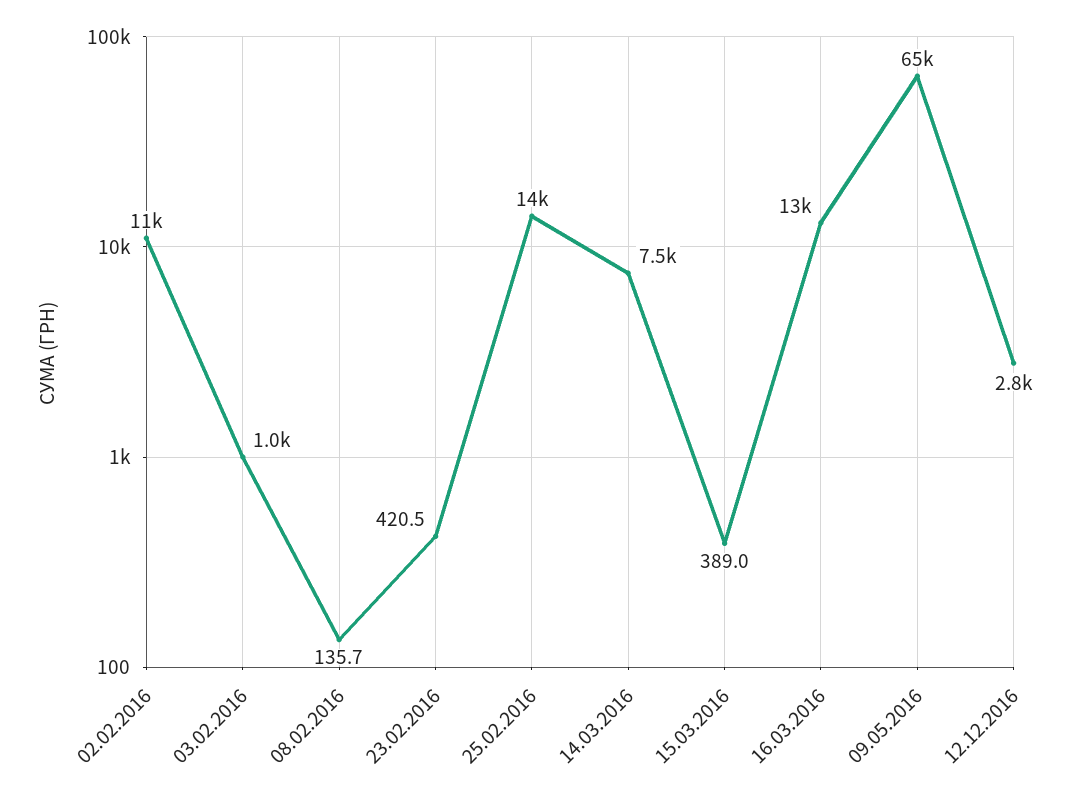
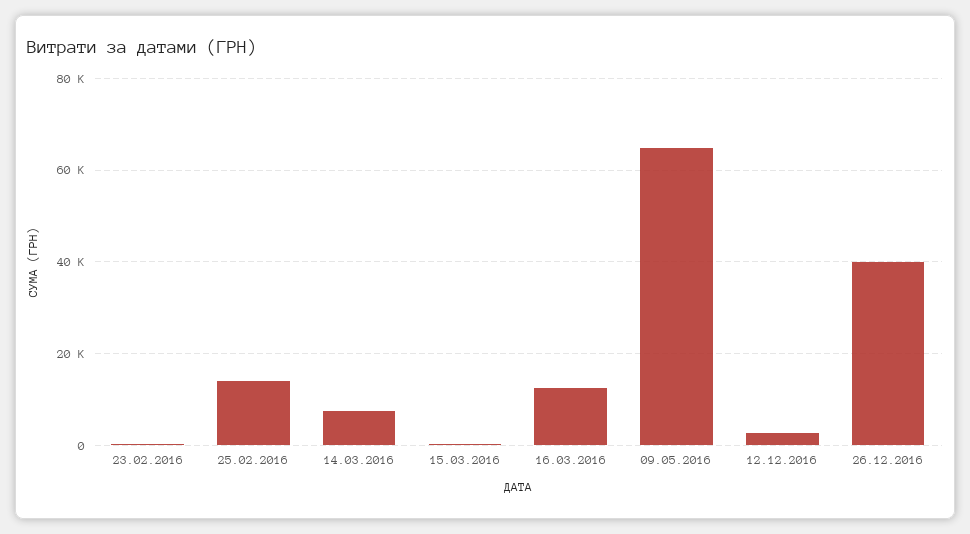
02.02.2016: 11000 -> none
03.02.2016: 1000 -> none
08.02.2016: 135.7 -> none
26.12.2016: none -> 40000

